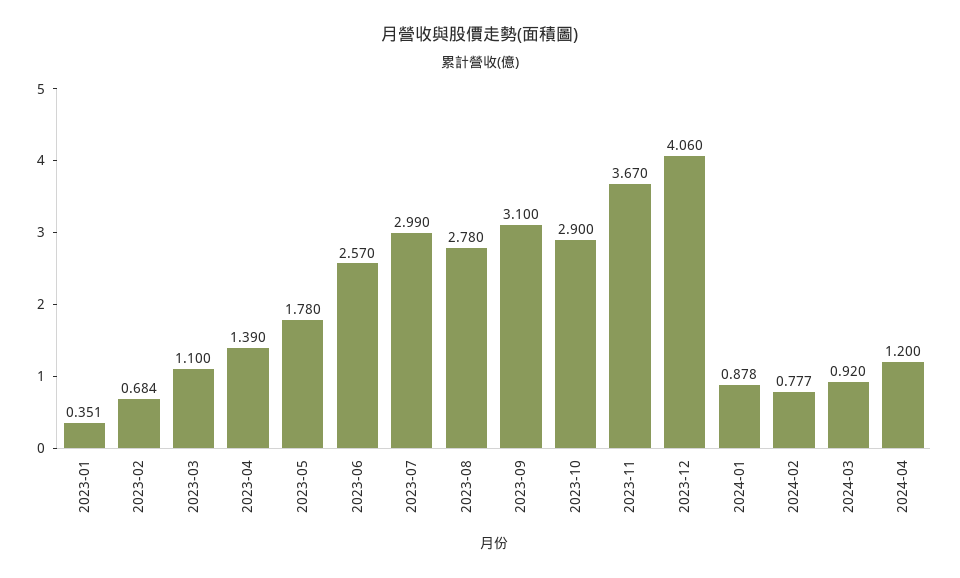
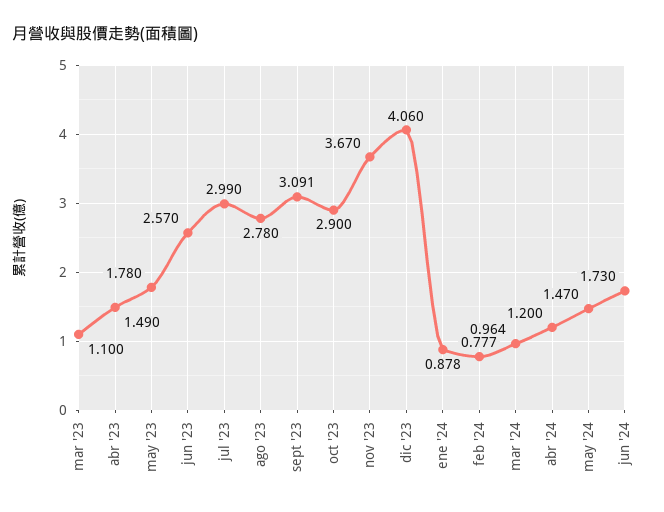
2023-01: 0.351 -> none
2023-02: 0.684 -> none
2023-04: 1.39 -> 1.49
2023-09: 3.1 -> 3.091
2024-03: 0.92 -> 0.964
may '24: none -> 1.47
jun '24: none -> 1.73

